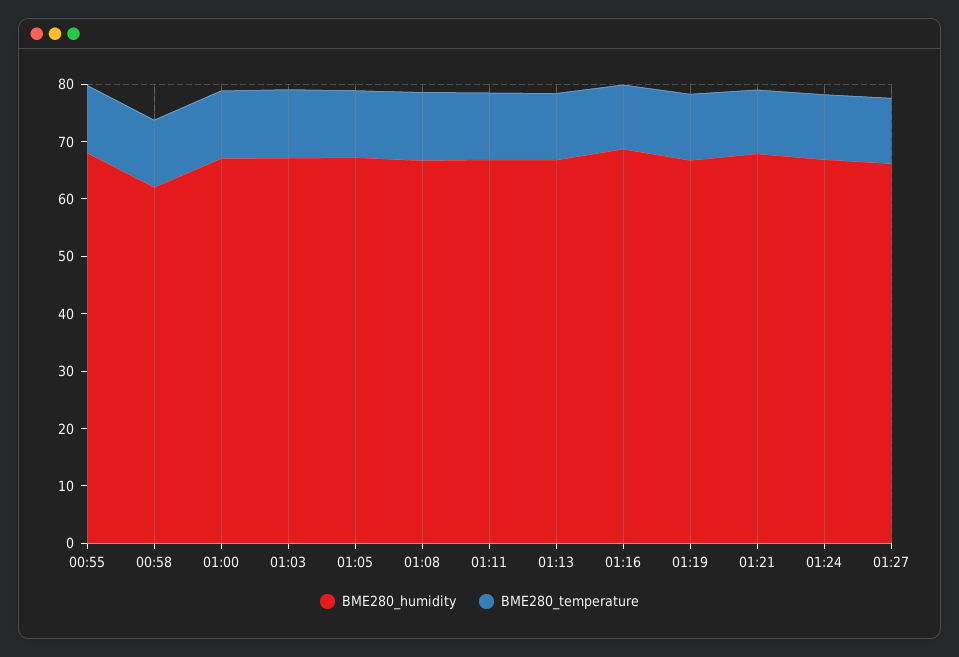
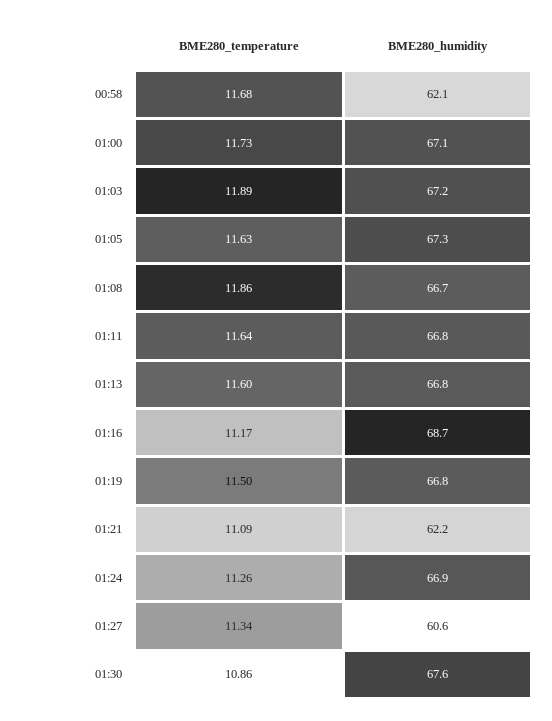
BME280_humidity, 00:55: 68 -> none
BME280_temperature, 00:55: 12 -> none
BME280_humidity, 01:21: 68 -> 62.2
BME280_humidity, 01:27: 66 -> 60.6
BME280_temperature, 01:30: none -> 10.86
BME280_humidity, 01:30: none -> 67.6

